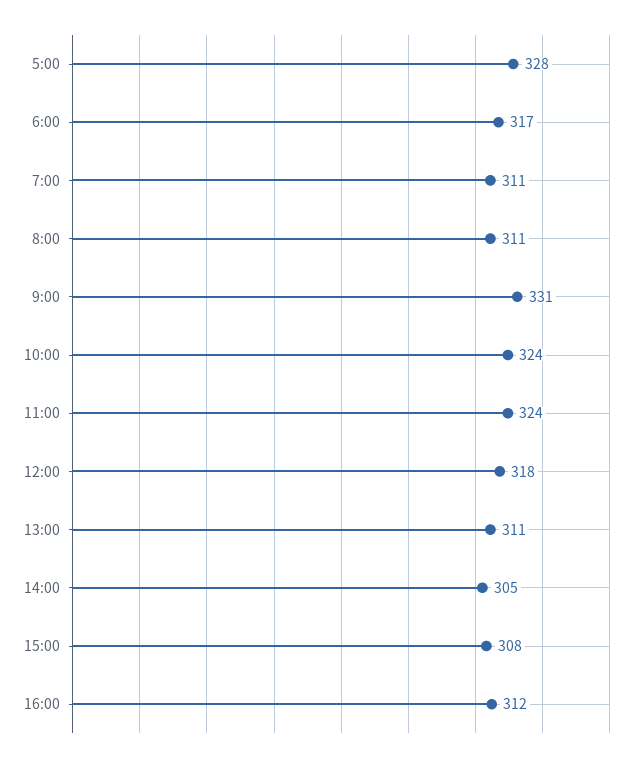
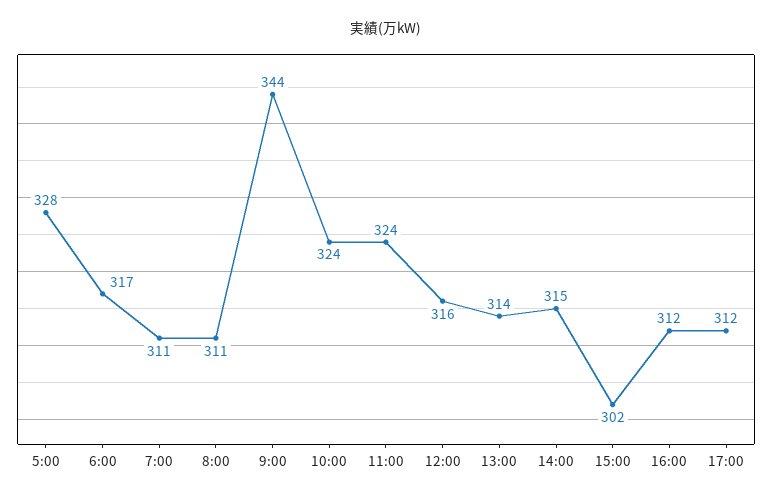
9:00: 331 -> 344
12:00: 318 -> 316
13:00: 311 -> 314
14:00: 305 -> 315
15:00: 308 -> 302
17:00: none -> 312

